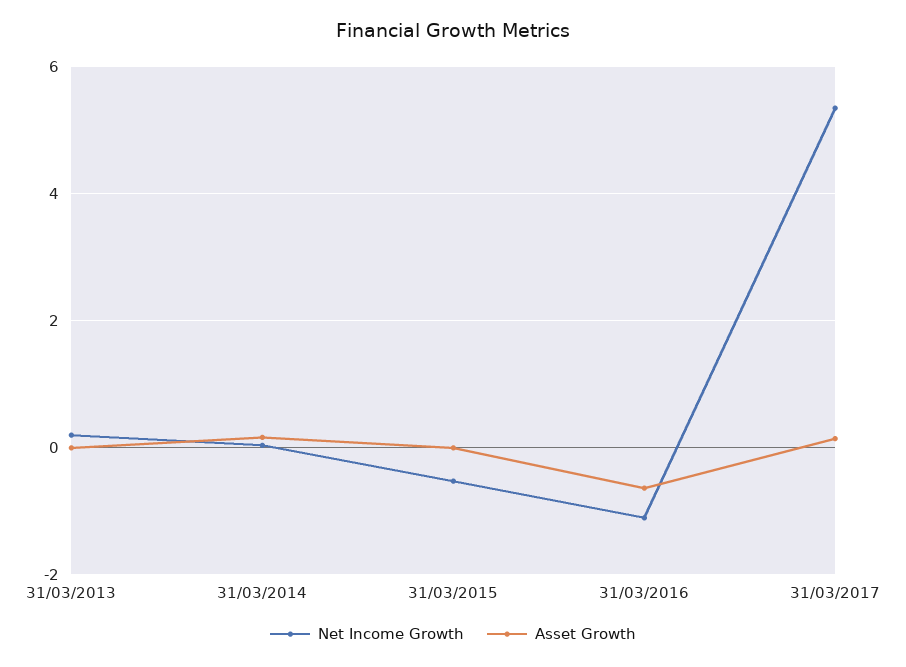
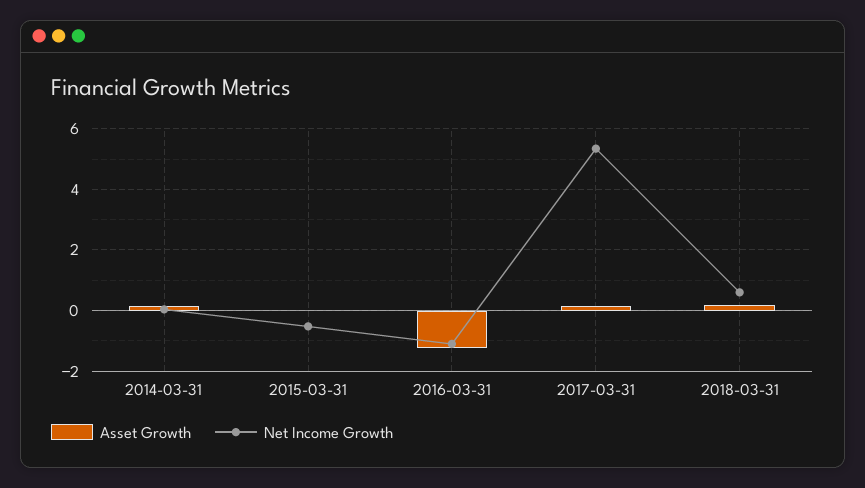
Net Income Growth, 31/03/2013: 0.2 -> none
Asset Growth, 31/03/2013: 0 -> none
Asset Growth, 31/03/2016: -0.6 -> -1.2
Asset Growth, 2018-03-31: none -> 0.2
Net Income Growth, 2018-03-31: none -> 0.6

